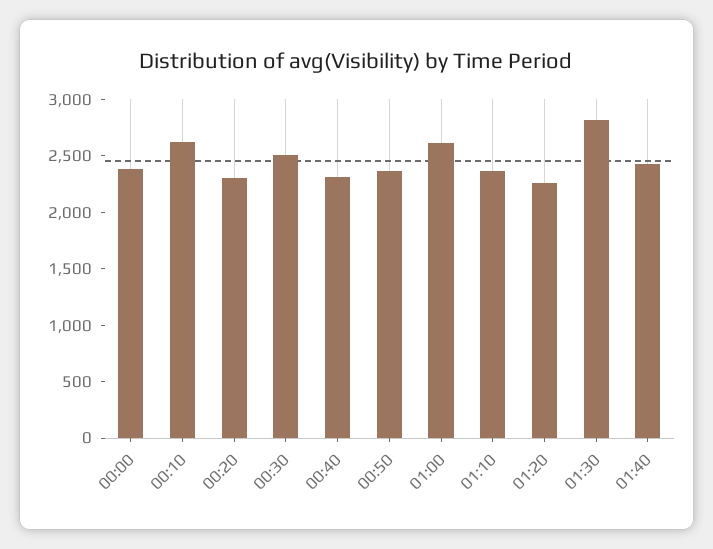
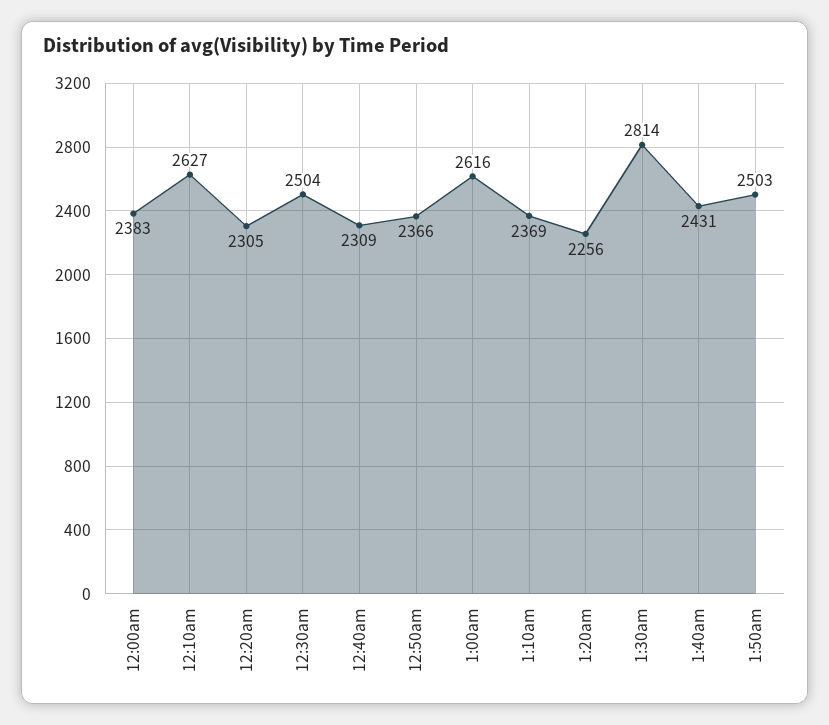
1:50am: none -> 2503

